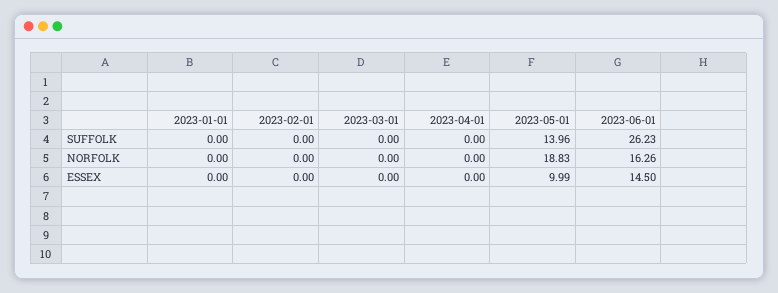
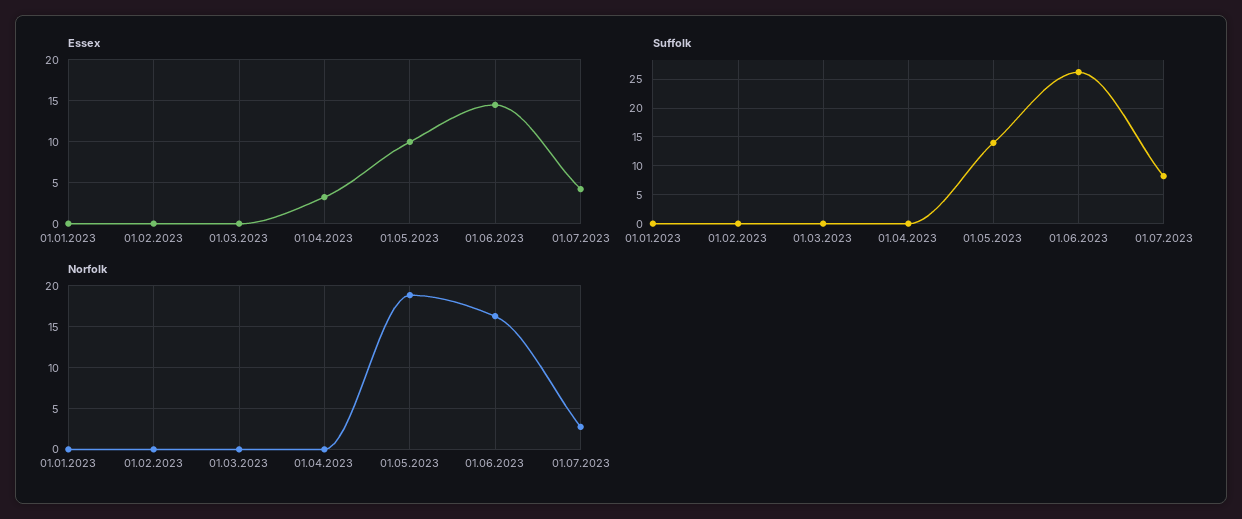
ESSEX, 2023-04-01: 0 -> 3
ESSEX, 01.07.2023: none -> 4
SUFFOLK, 01.07.2023: none -> 7.5
NORFOLK, 01.07.2023: none -> 3

